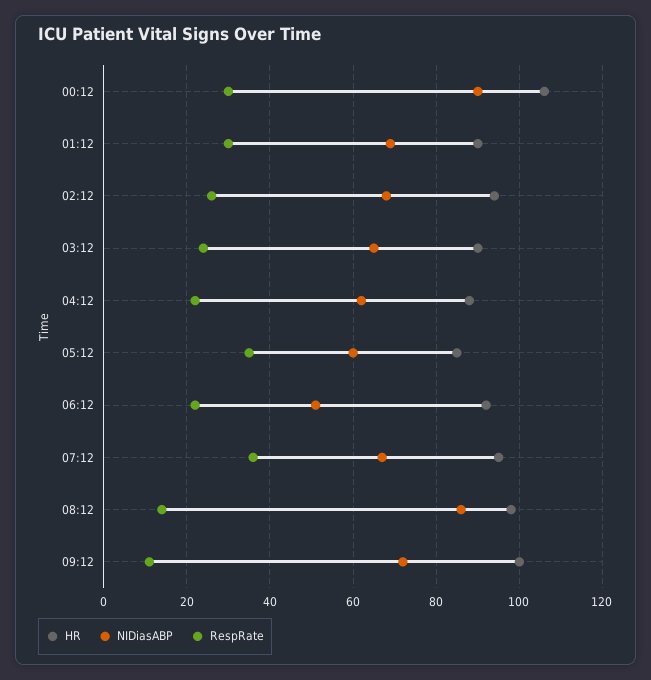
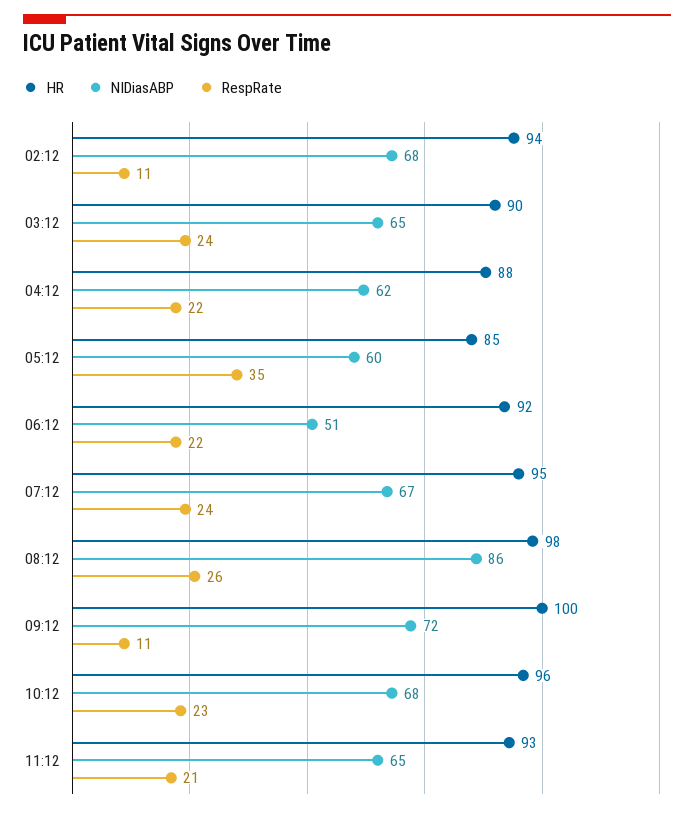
HR, 00:12: 105 -> none
NIDiasABP, 00:12: 90 -> none
RespRate, 00:12: 30 -> none
HR, 01:12: 90 -> none
NIDiasABP, 01:12: 70 -> none
RespRate, 01:12: 30 -> none
RespRate, 02:12: 25 -> 11
RespRate, 07:12: 35 -> 24
RespRate, 08:12: 15 -> 26
HR, 10:12: none -> 96
NIDiasABP, 10:12: none -> 68
RespRate, 10:12: none -> 23
HR, 11:12: none -> 93
NIDiasABP, 11:12: none -> 65
RespRate, 11:12: none -> 21

